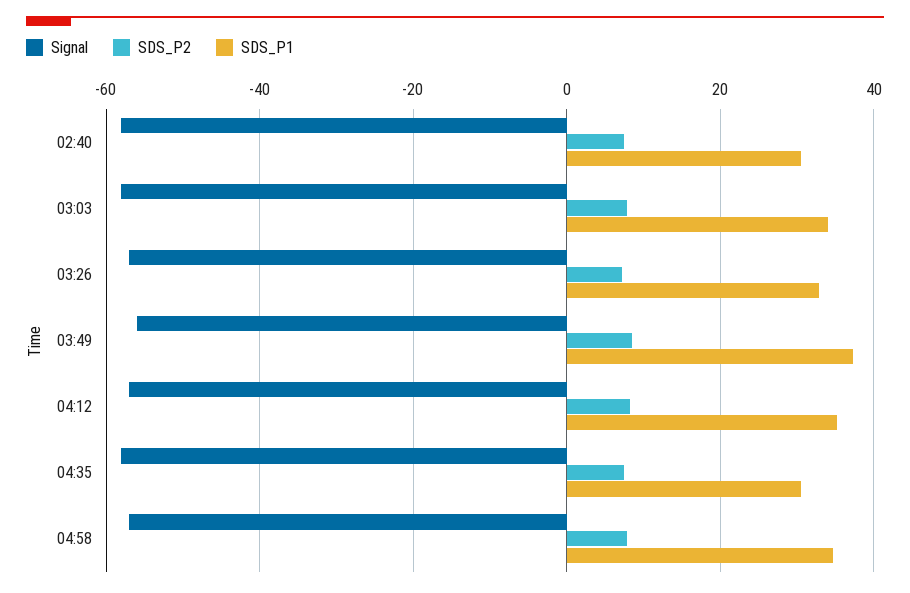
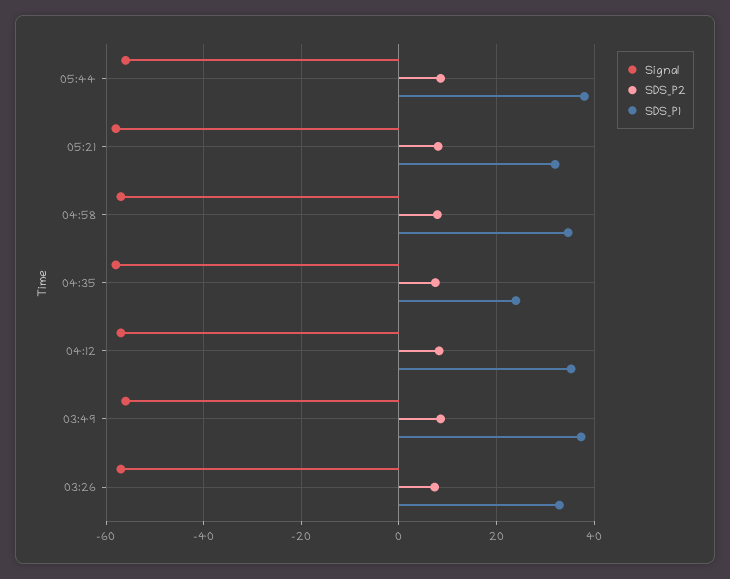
Signal, 02:40: -58 -> none
SDS_P2, 02:40: 8 -> none
SDS_P1, 02:40: 30 -> none
Signal, 03:03: -58 -> none
SDS_P2, 03:03: 8 -> none
SDS_P1, 03:03: 34 -> none
SDS_P1, 04:35: 30 -> 24
Signal, 05:44: none -> -56
SDS_P2, 05:44: none -> 8
SDS_P1, 05:44: none -> 38
Signal, 05:21: none -> -58
SDS_P2, 05:21: none -> 8
SDS_P1, 05:21: none -> 32

